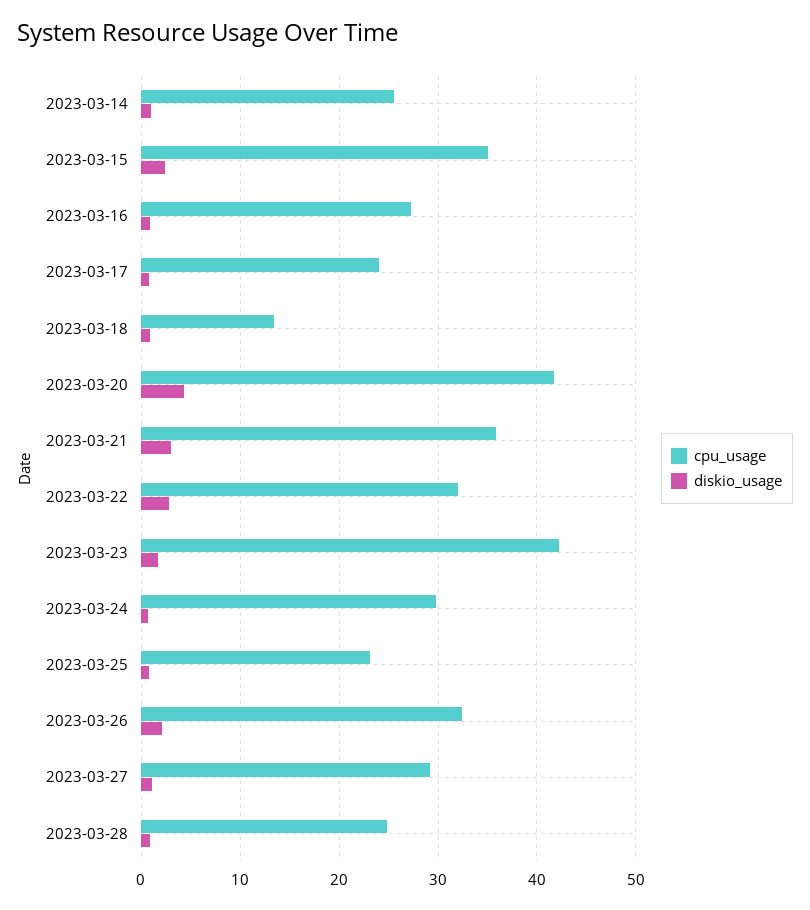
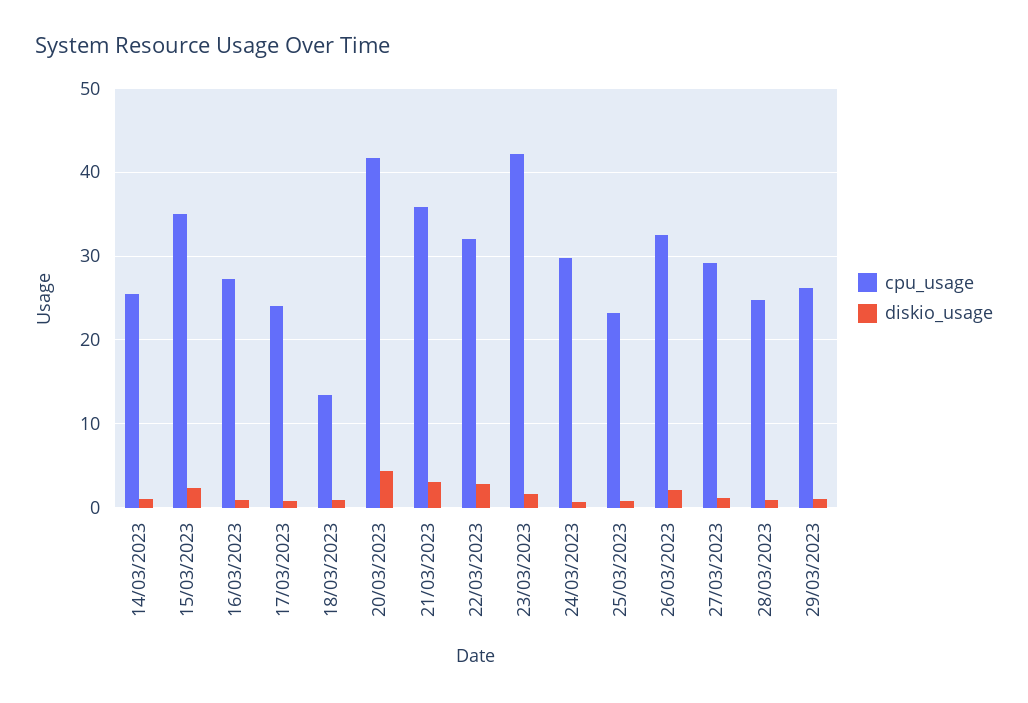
cpu_usage, 29/03/2023: none -> 26
diskio_usage, 29/03/2023: none -> 1

